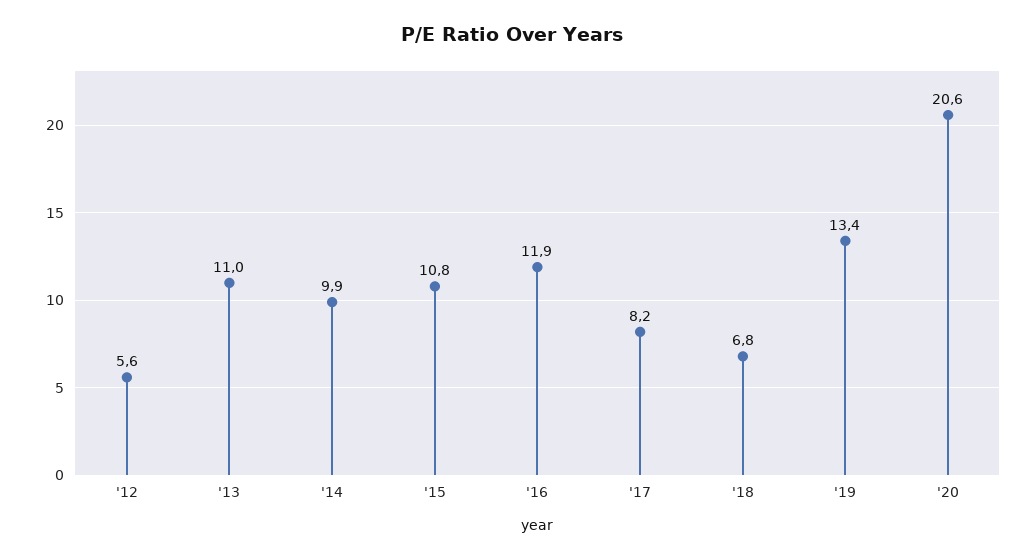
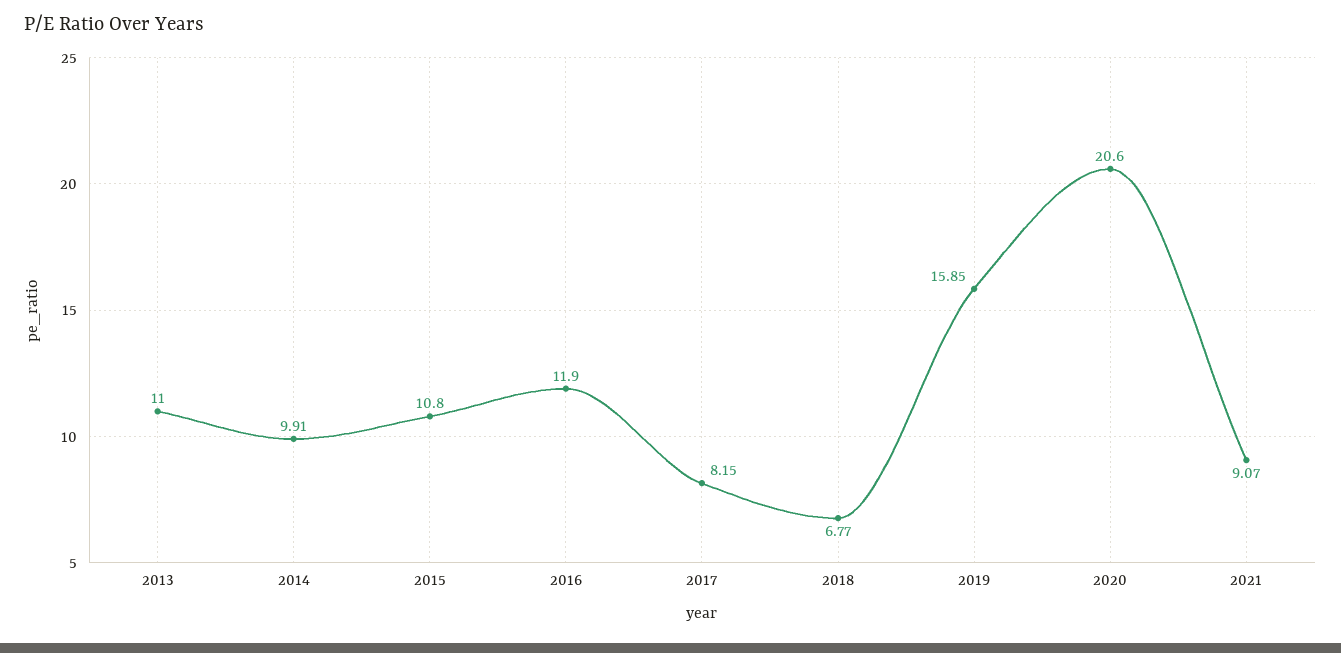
'12: 5.6 -> none
'19: 13.4 -> 15.85
2021: none -> 9.07

